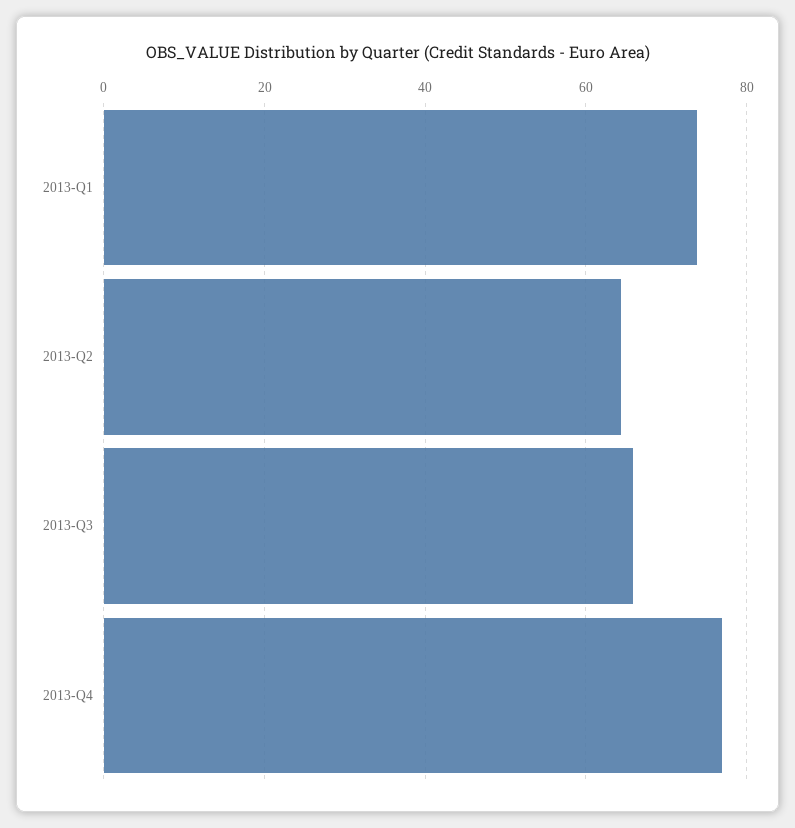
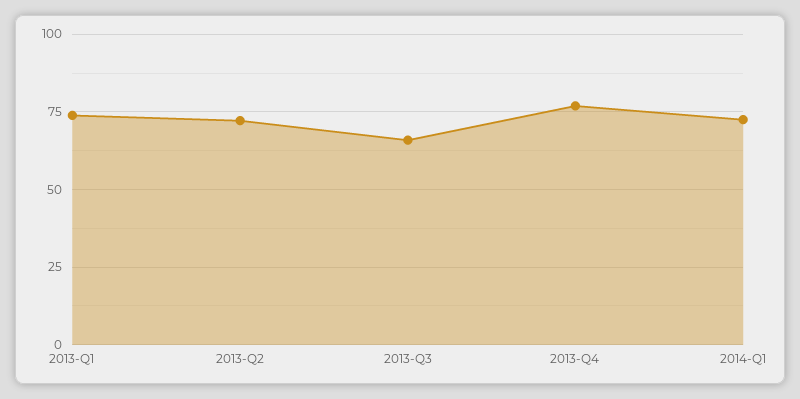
2013-Q2: 64 -> 72.5
2014-Q1: none -> 72.5

